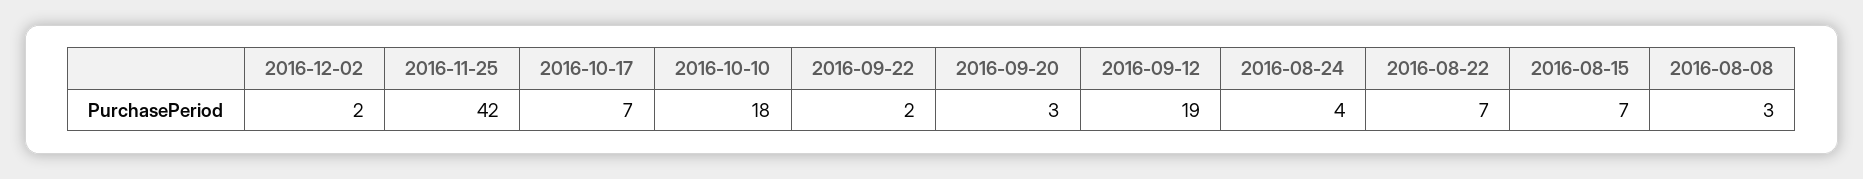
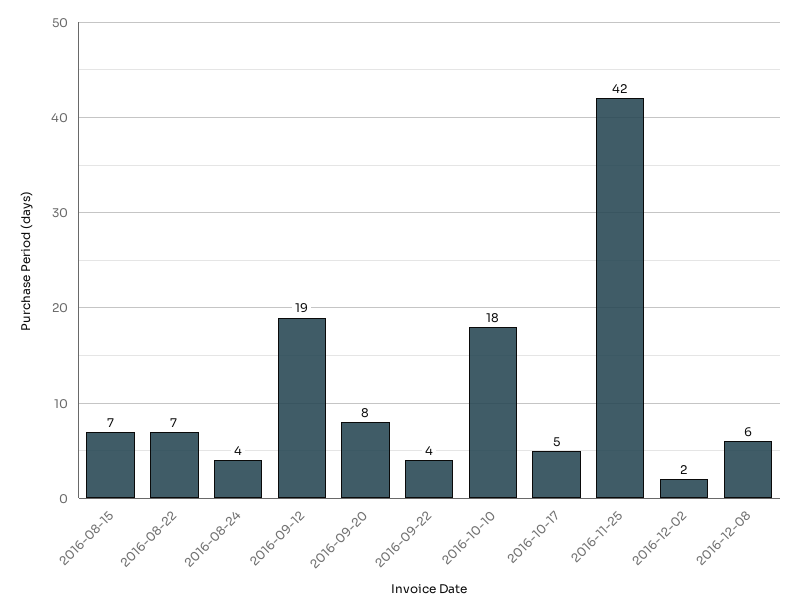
2016-10-17: 7 -> 5
2016-09-22: 2 -> 4
2016-09-20: 3 -> 8
2016-08-08: 3 -> none
2016-12-08: none -> 6

